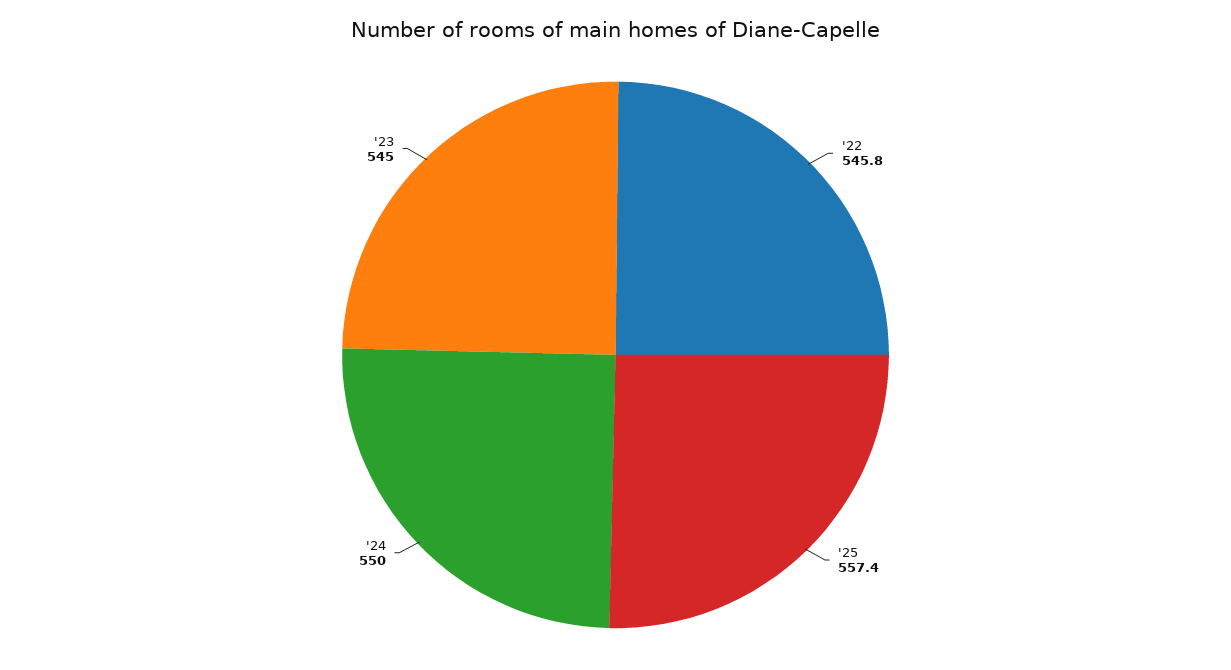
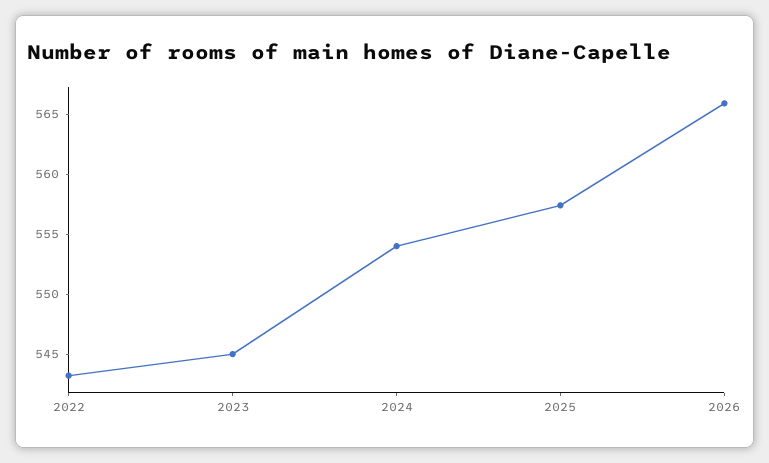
'22: 545.8 -> 543
'24: 550 -> 554
2026: none -> 566

